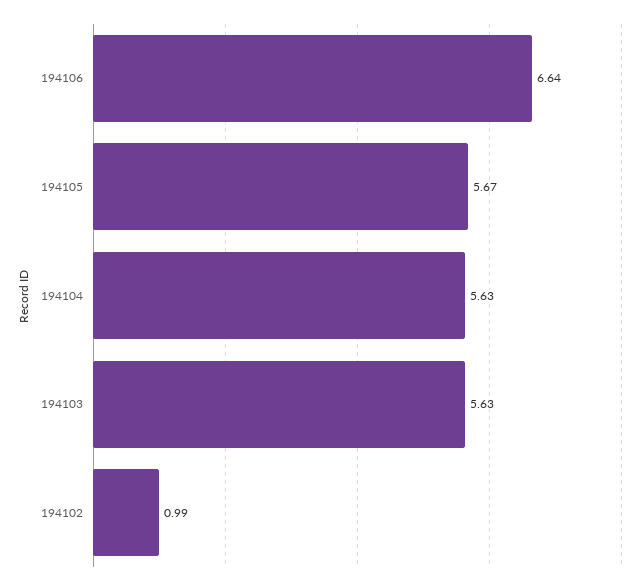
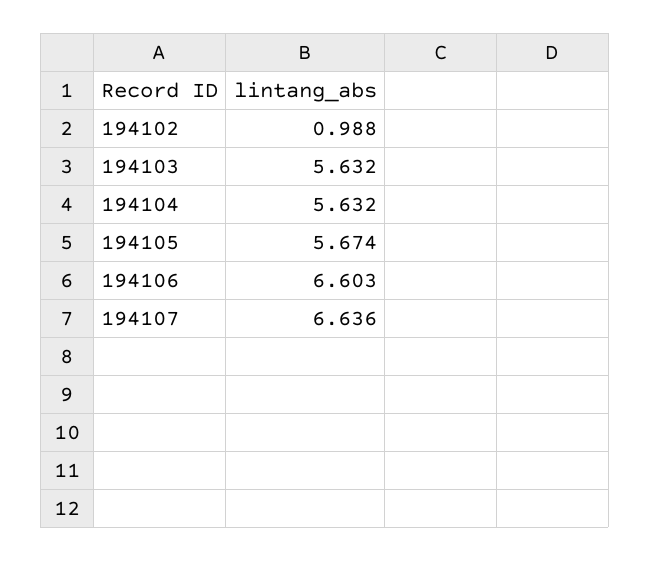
194106: 6.64 -> 6.603
194107: none -> 6.636

